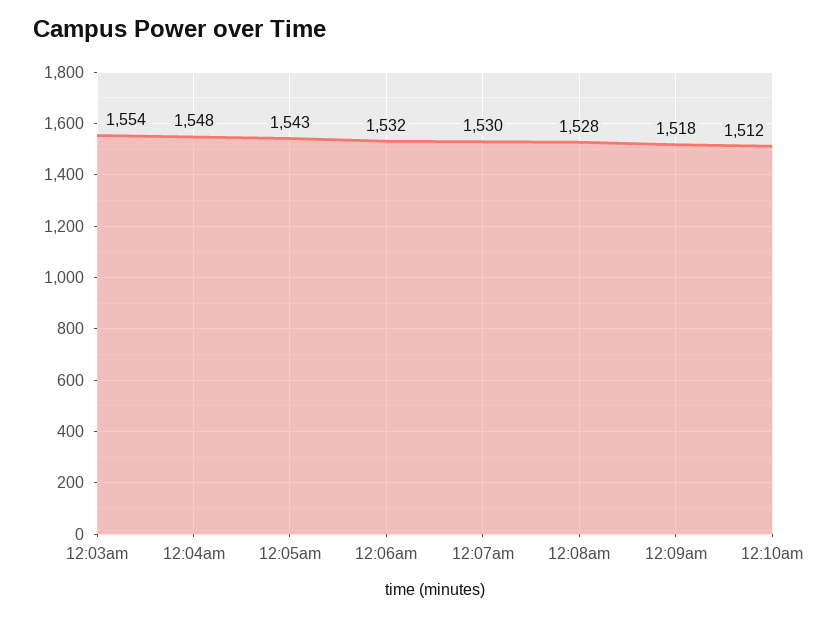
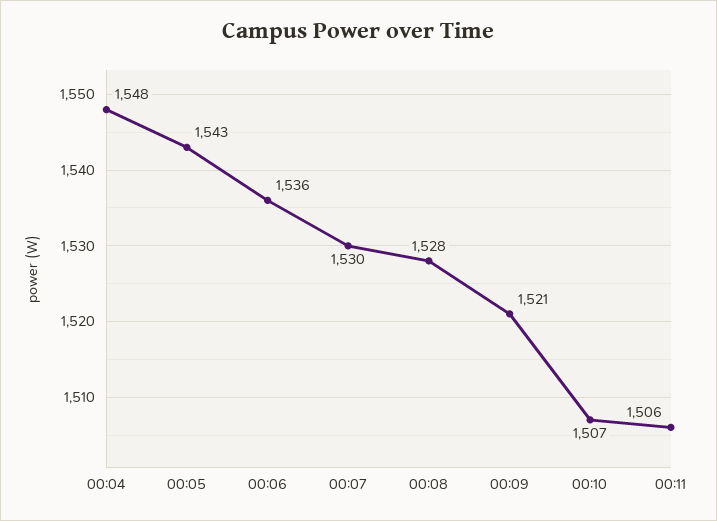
12:03am: 1554 -> none
12:06am: 1532 -> 1536
12:09am: 1518 -> 1521
12:10am: 1512 -> 1507
00:11: none -> 1506

